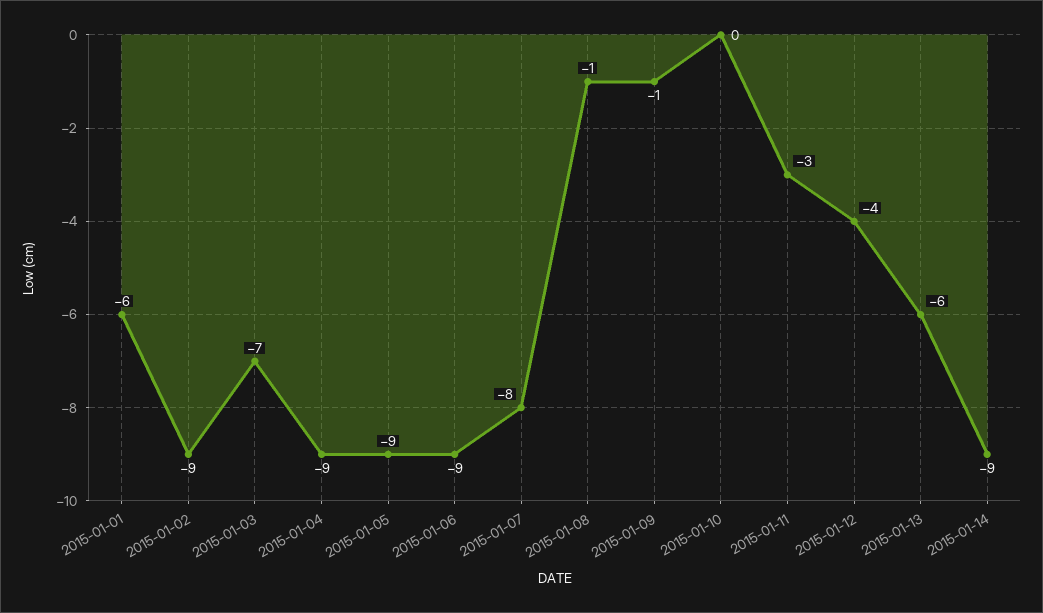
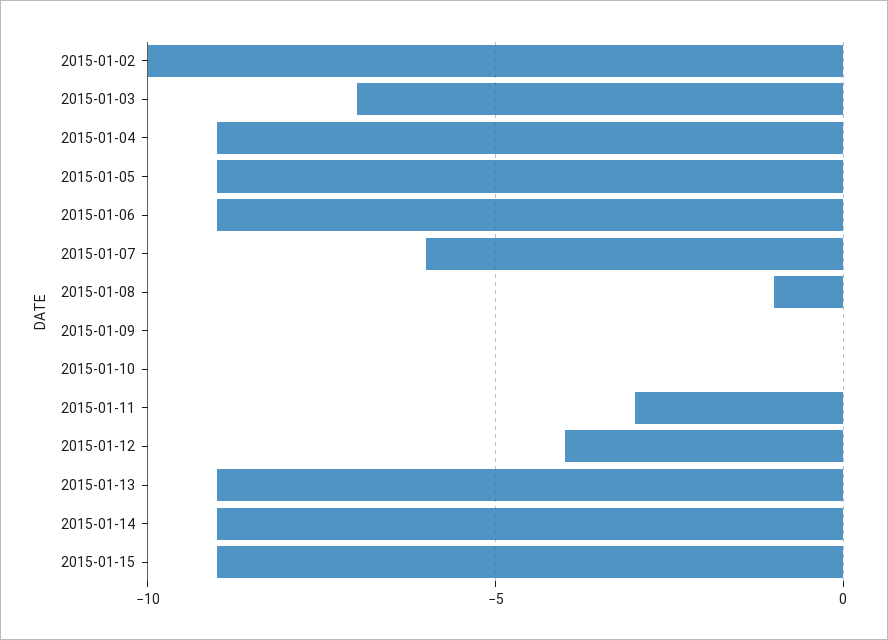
2015-01-01: -6 -> none
2015-01-02: -9 -> -10
2015-01-07: -8 -> -6
2015-01-09: -1 -> 0
2015-01-13: -6 -> -9
2015-01-15: none -> -9

